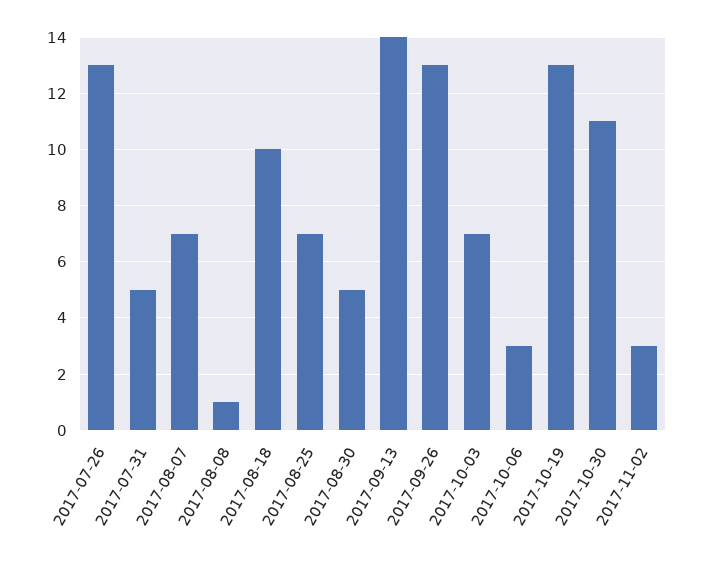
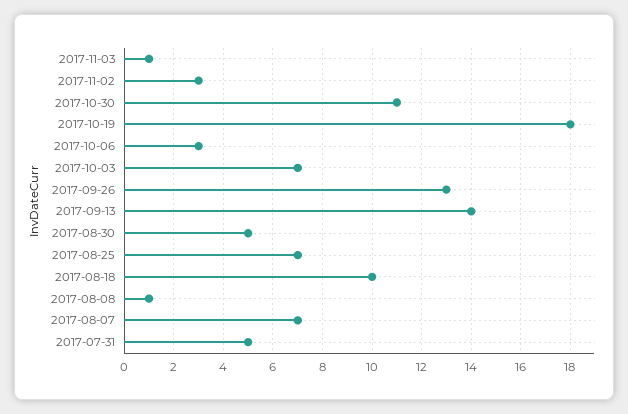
2017-07-26: 13 -> none
2017-10-19: 13 -> 18
2017-11-03: none -> 1

